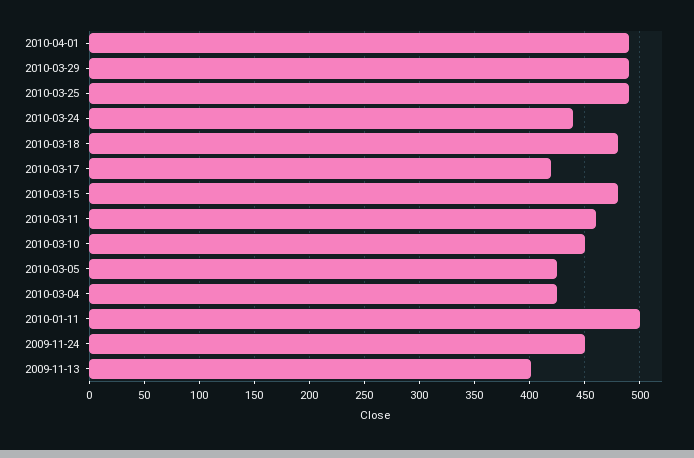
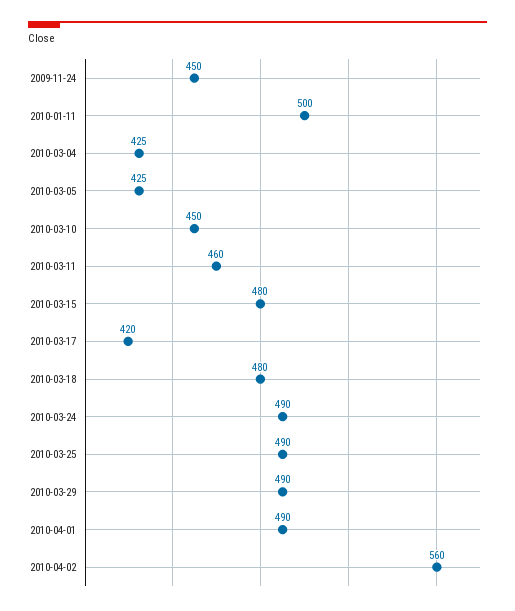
2010-03-24: 440 -> 490
2009-11-13: 400 -> none
2010-04-02: none -> 560

